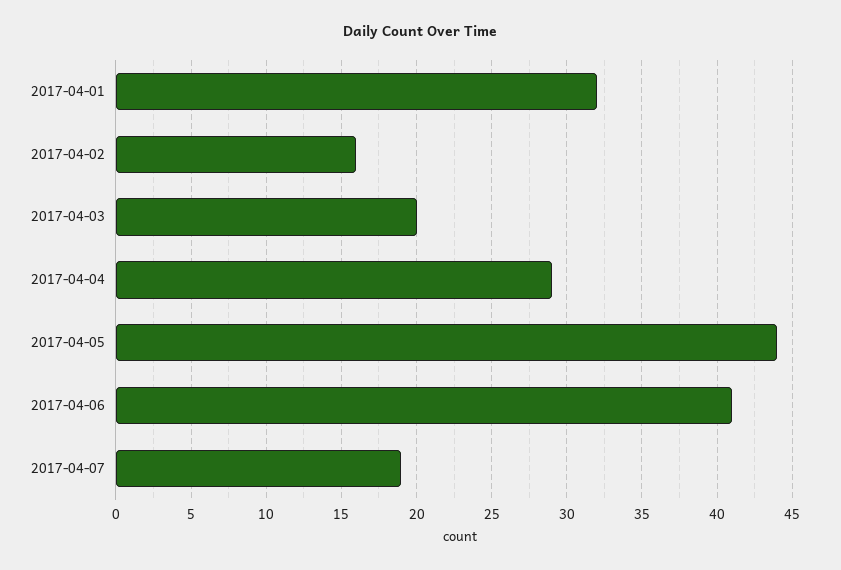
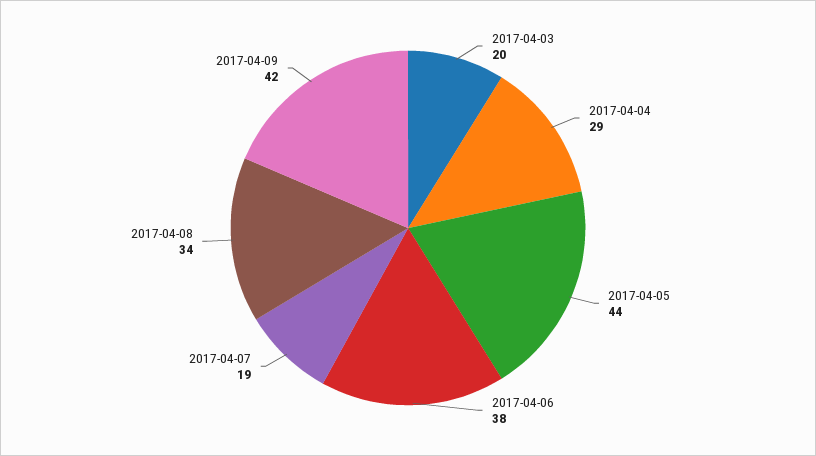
2017-04-01: 32 -> none
2017-04-02: 16 -> none
2017-04-06: 41 -> 38
2017-04-08: none -> 34
2017-04-09: none -> 42

